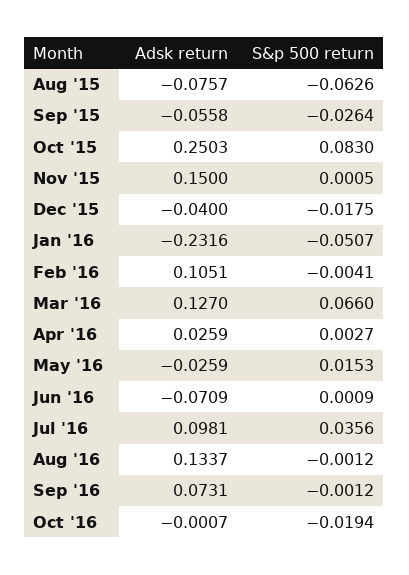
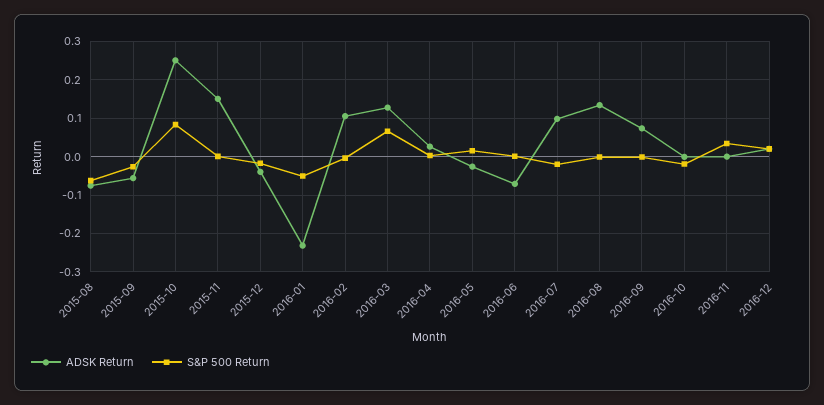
S&p 500 return, Jul '16: 0.0356 -> -0.02
Adsk return, 2016-11: none -> 0
S&p 500 return, 2016-11: none -> 0.04
Adsk return, 2016-12: none -> 0.02
S&p 500 return, 2016-12: none -> 0.02

